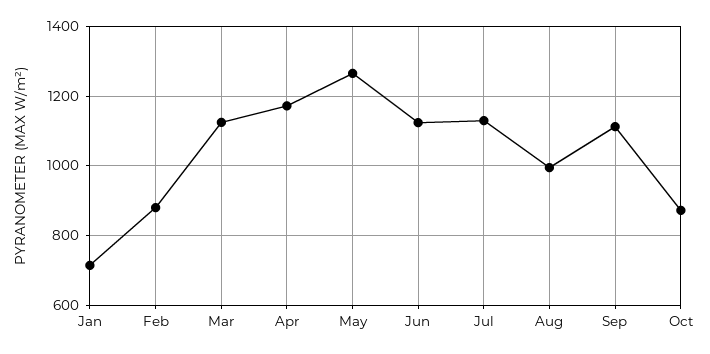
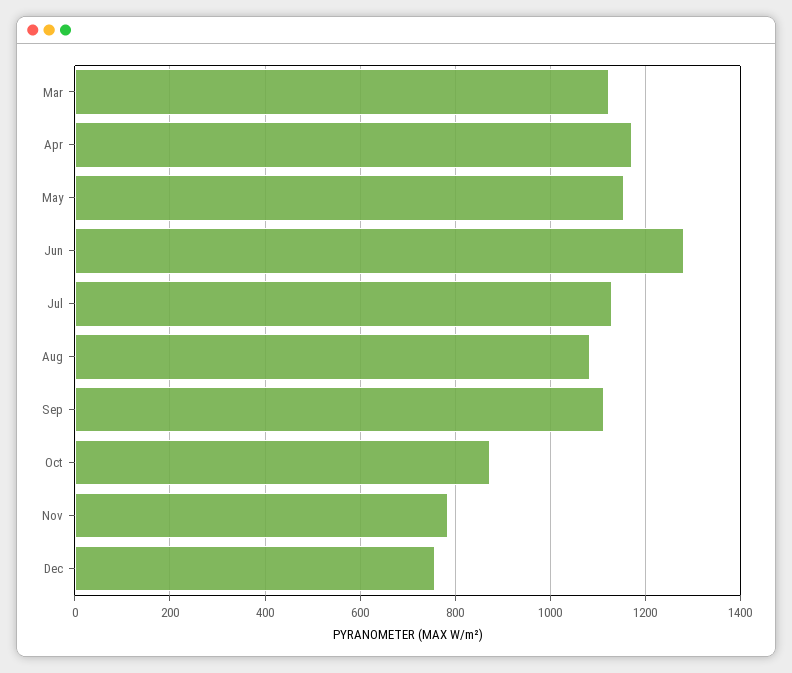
Jan: 720 -> none
Feb: 880 -> none
May: 1260 -> 1160
Jun: 1120 -> 1280
Aug: 1000 -> 1080
Nov: none -> 780
Dec: none -> 760

